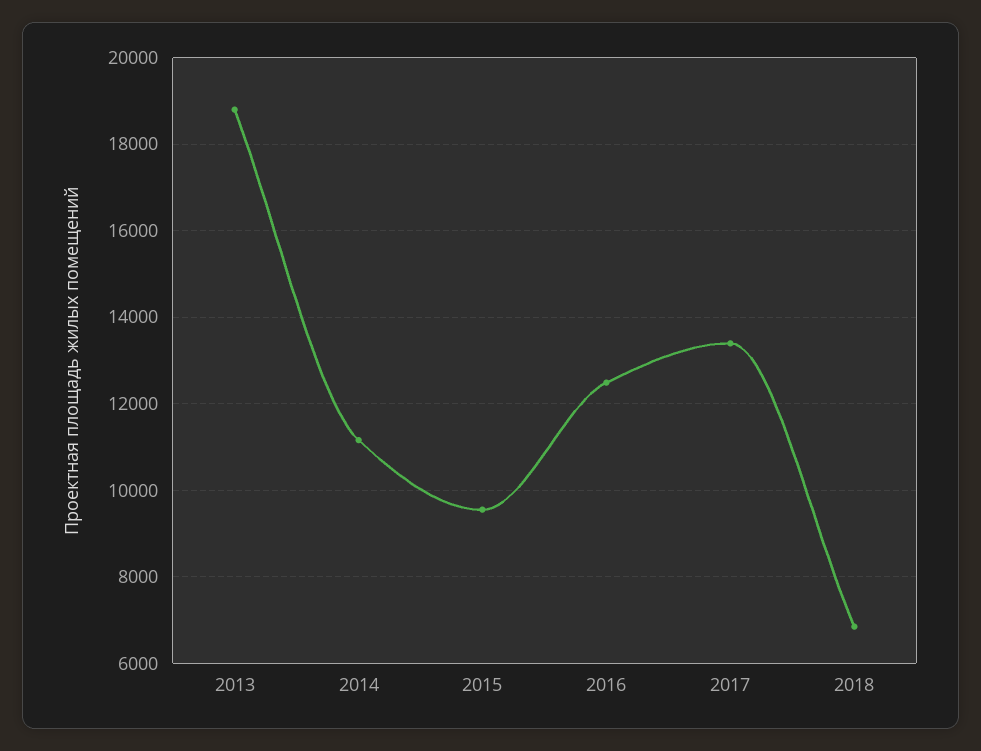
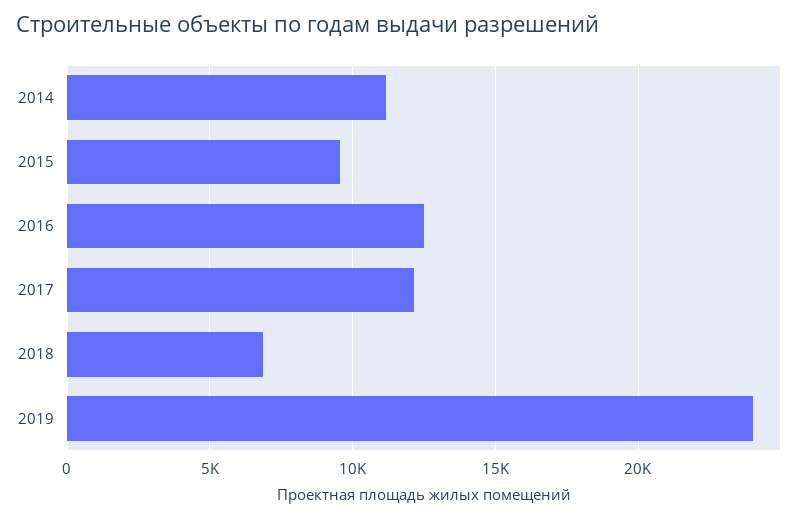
2013: 18800 -> none
2017: 13400 -> 12000
2019: none -> 24000

